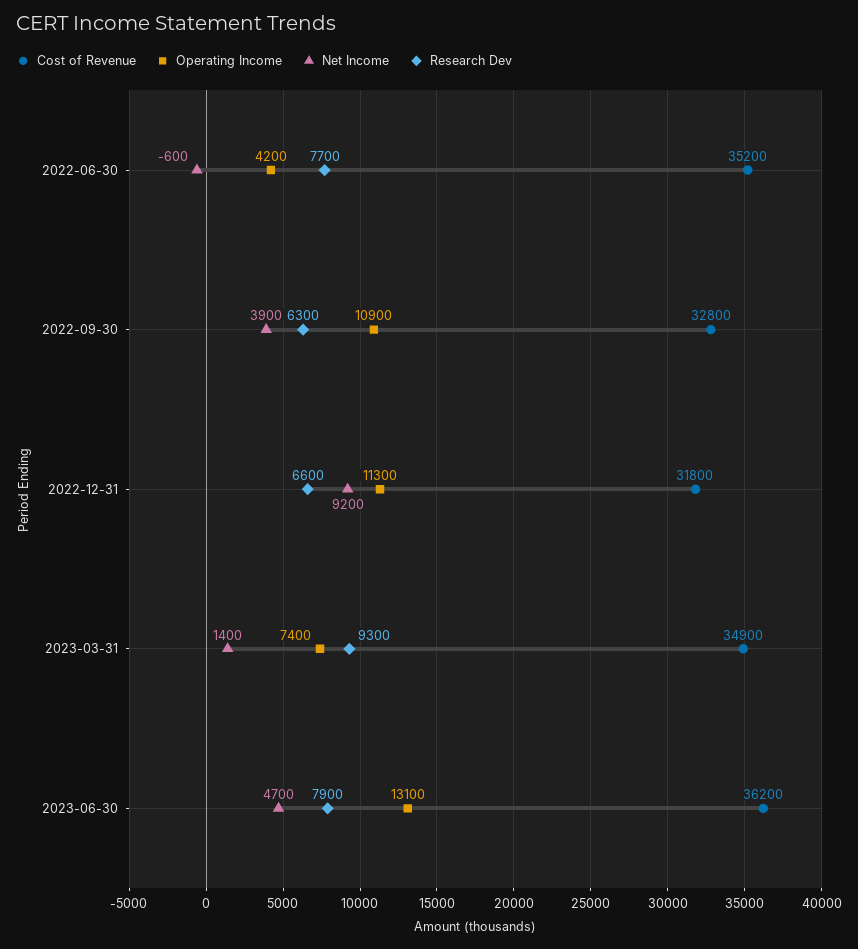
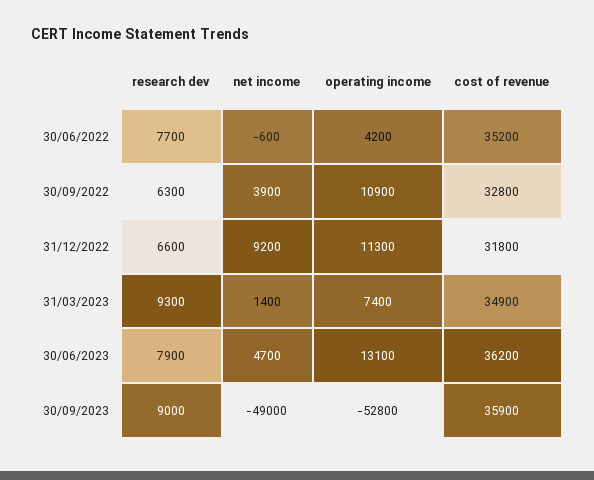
Research Dev, 30/09/2023: none -> 9000
Net Income, 30/09/2023: none -> -49000
Operating Income, 30/09/2023: none -> -52800
Cost of Revenue, 30/09/2023: none -> 35900

